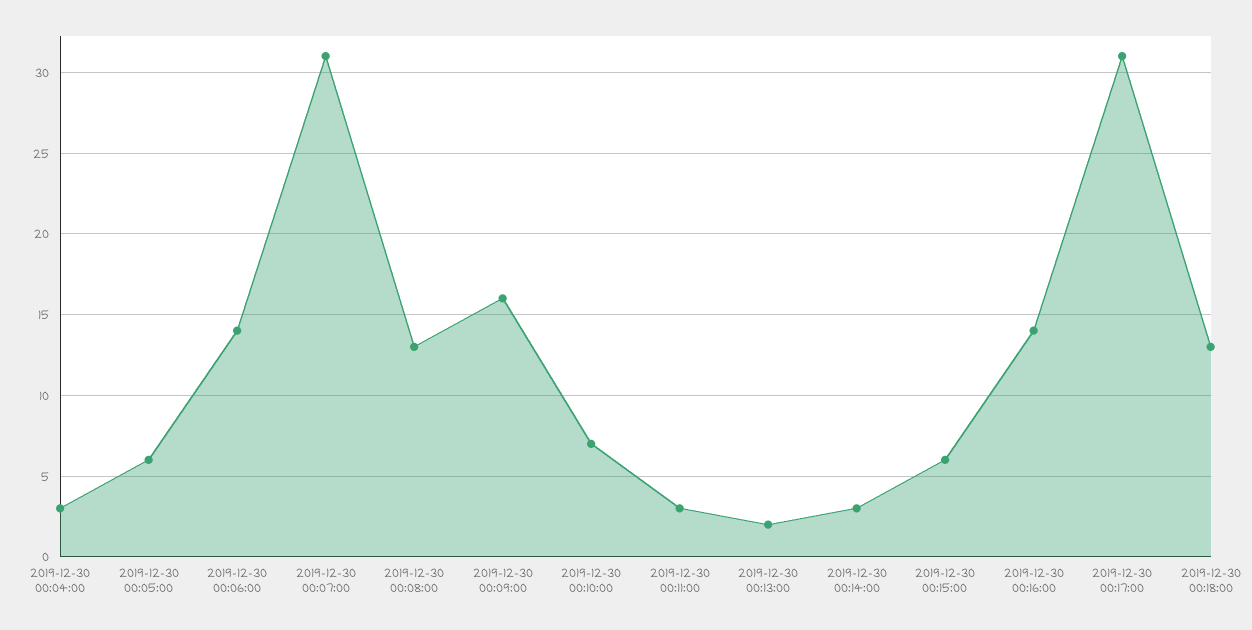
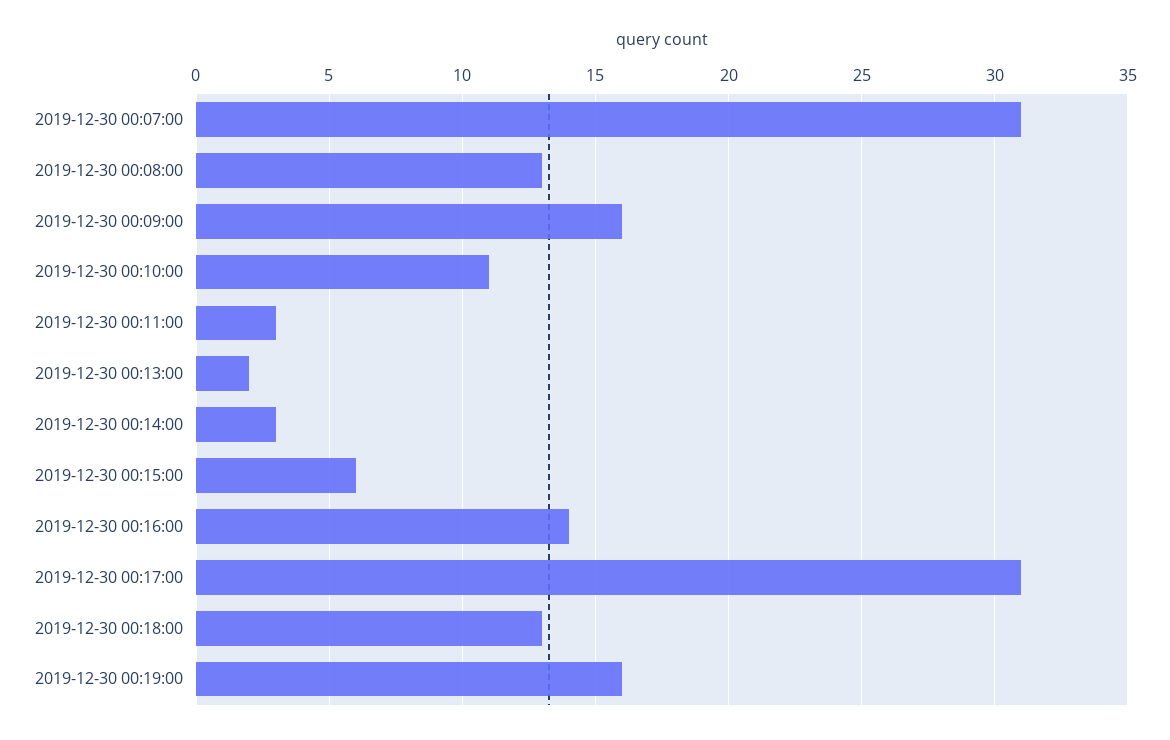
2019-12-30 00:04:00: 3 -> none
2019-12-30 00:05:00: 6 -> none
2019-12-30 00:06:00: 14 -> none
2019-12-30 00:10:00: 7 -> 11
2019-12-30 00:19:00: none -> 16

